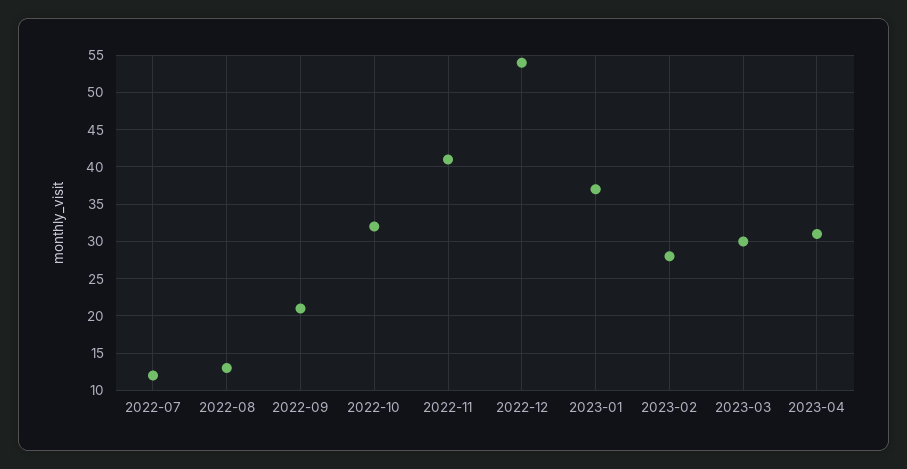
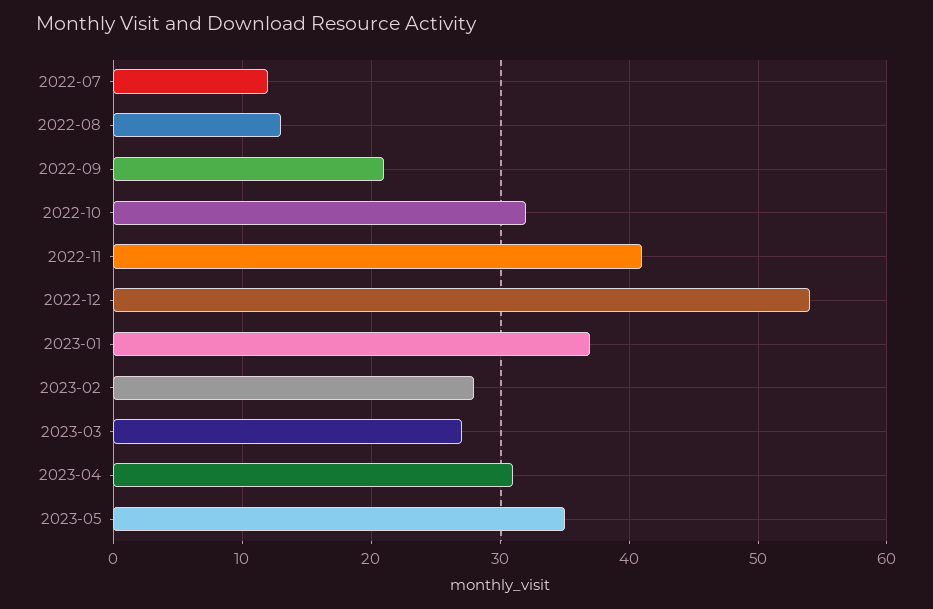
2023-03: 30 -> 27
2023-05: none -> 35

